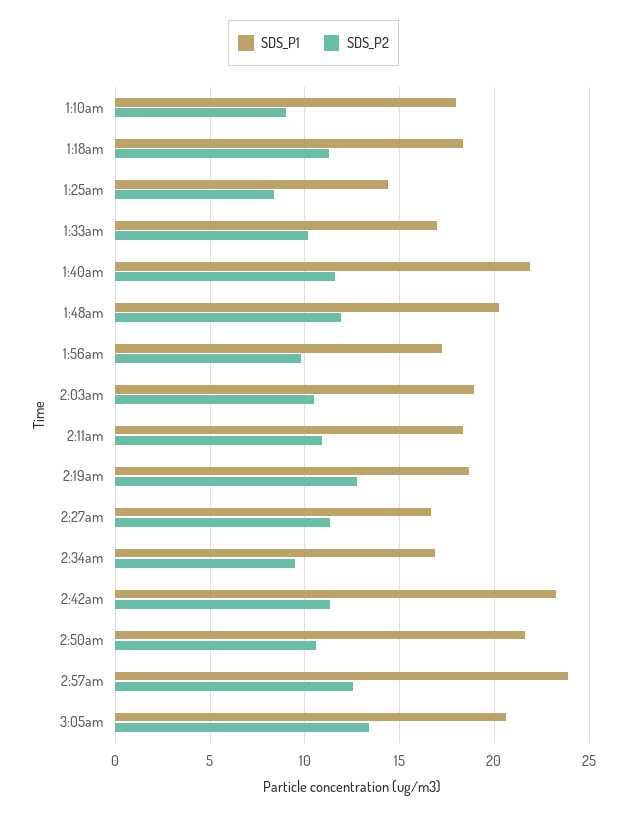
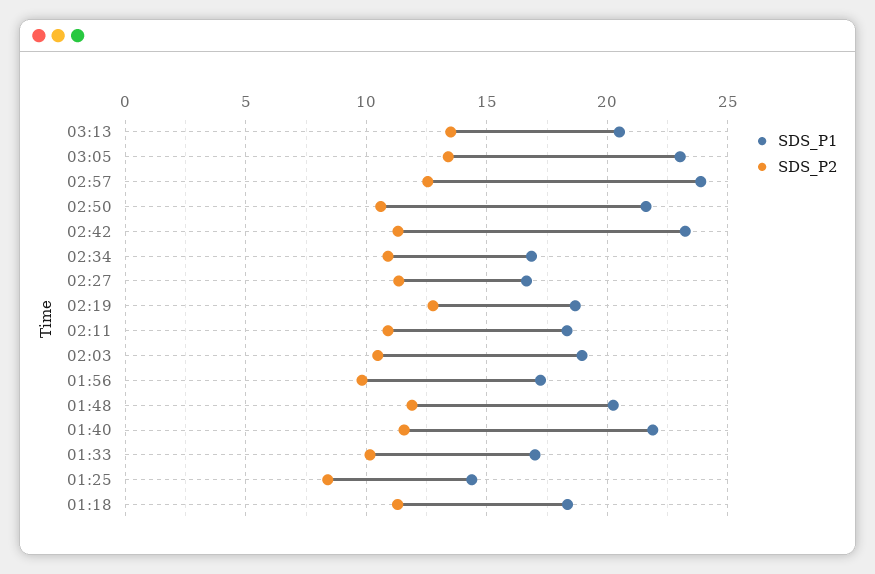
SDS_P1, 1:10am: 18 -> none
SDS_P2, 1:10am: 9 -> none
SDS_P2, 2:34am: 9.5 -> 11
SDS_P1, 3:05am: 20.5 -> 23
SDS_P1, 03:13: none -> 20.5
SDS_P2, 03:13: none -> 13.5

